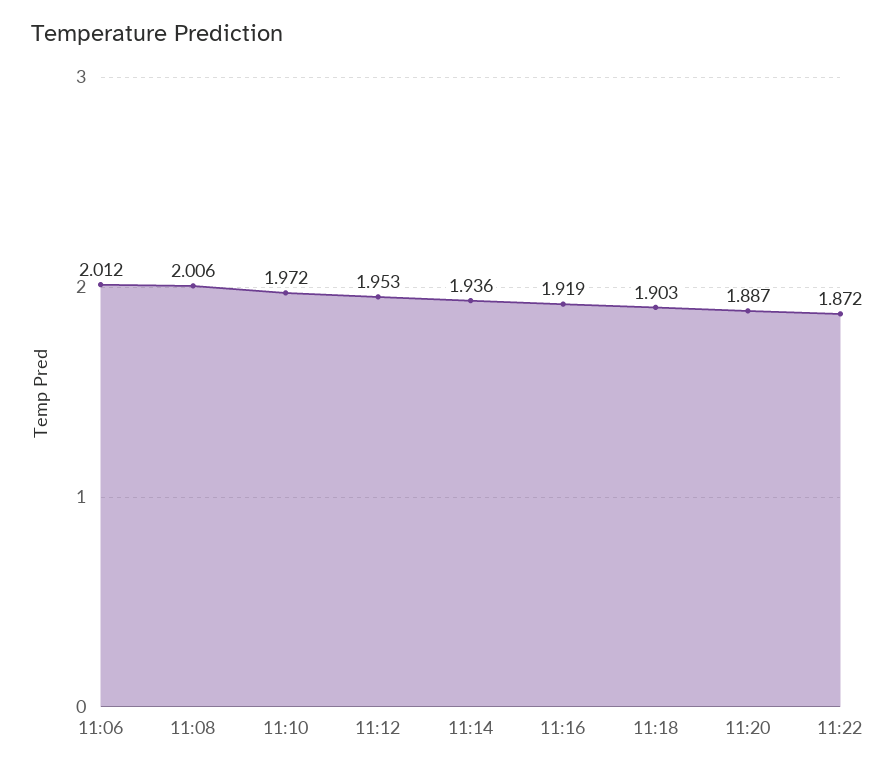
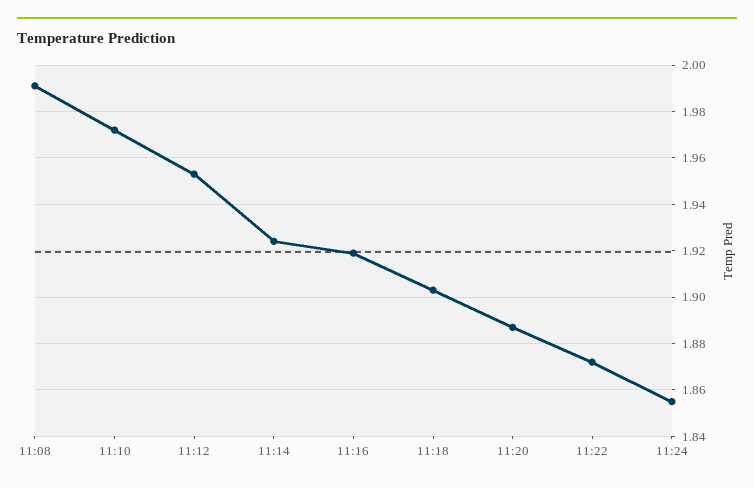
11:06: 2.012 -> none
11:08: 2.006 -> 1.99
11:14: 1.936 -> 1.925
11:24: none -> 1.855

